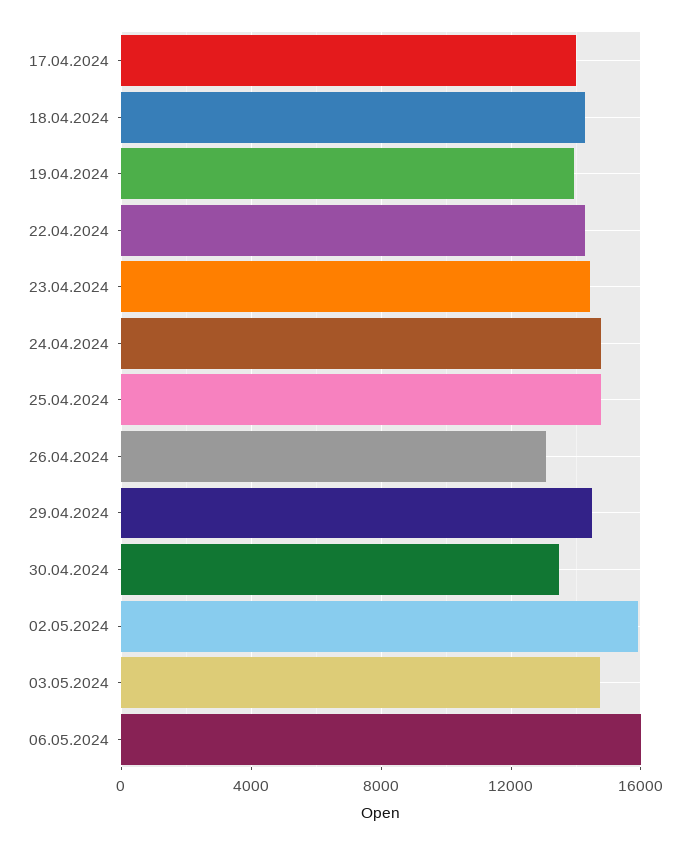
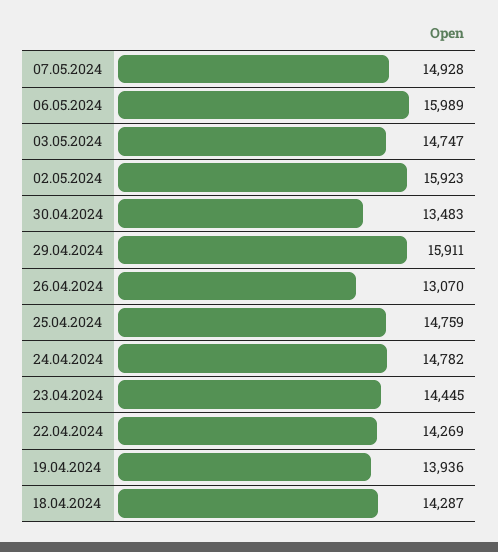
17.04.2024: 14000 -> none
29.04.2024: 14500 -> 15911
07.05.2024: none -> 14928

